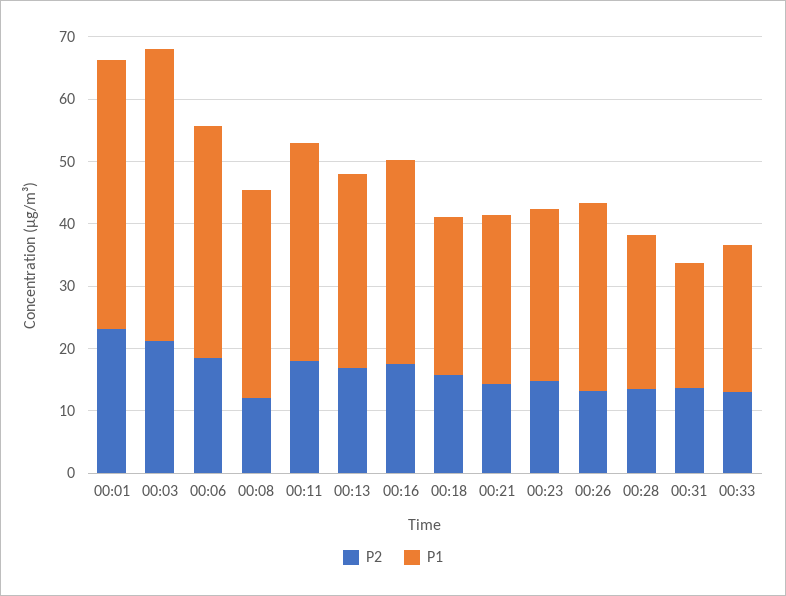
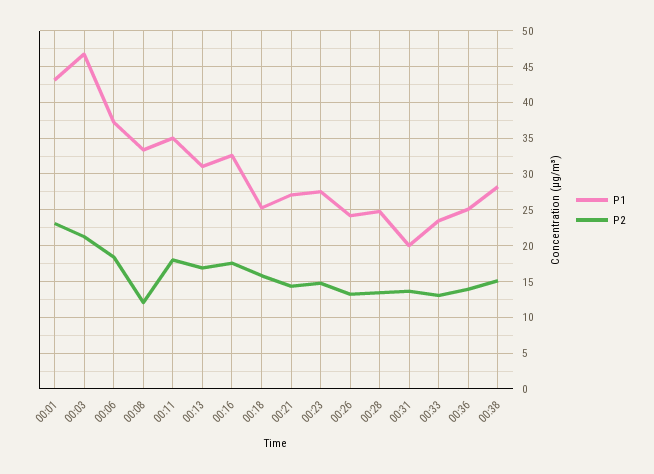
P1, 00:26: 30 -> 24
P1, 00:36: none -> 25
P2, 00:36: none -> 14
P1, 00:38: none -> 28
P2, 00:38: none -> 15

